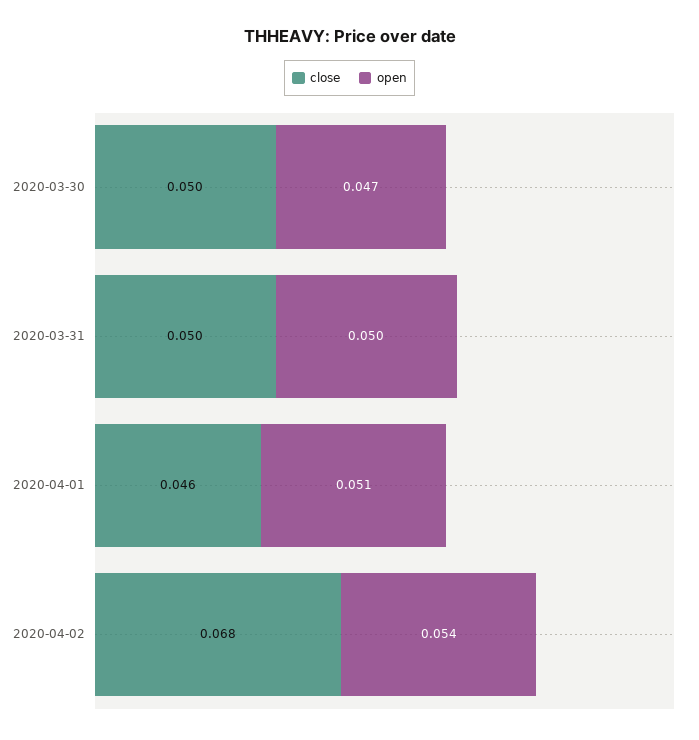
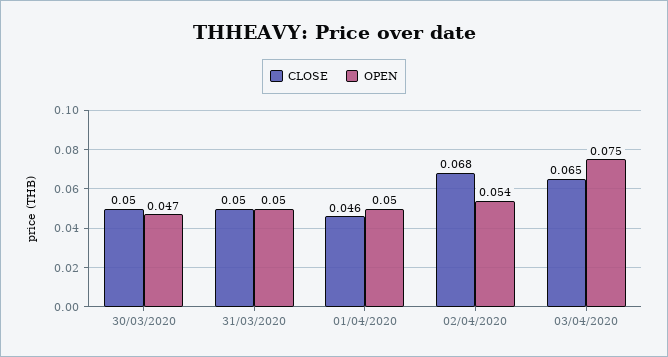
open, 2020-04-01: 0.051 -> 0.05
close, 03/04/2020: none -> 0.065
open, 03/04/2020: none -> 0.075

